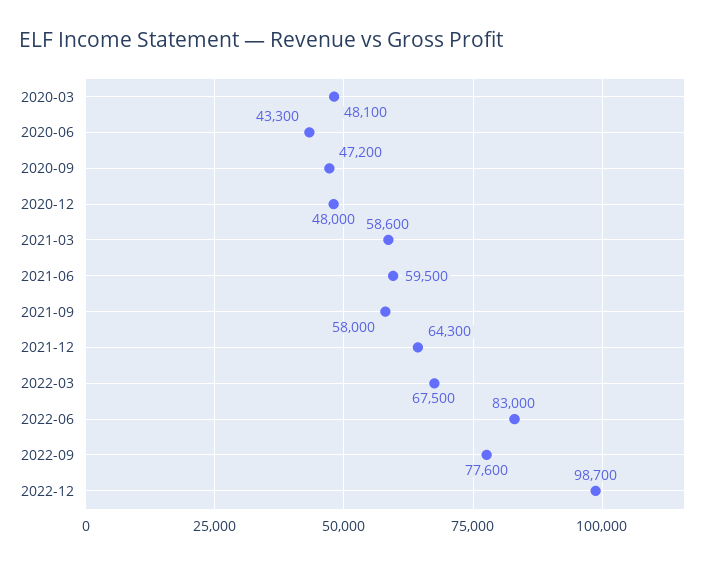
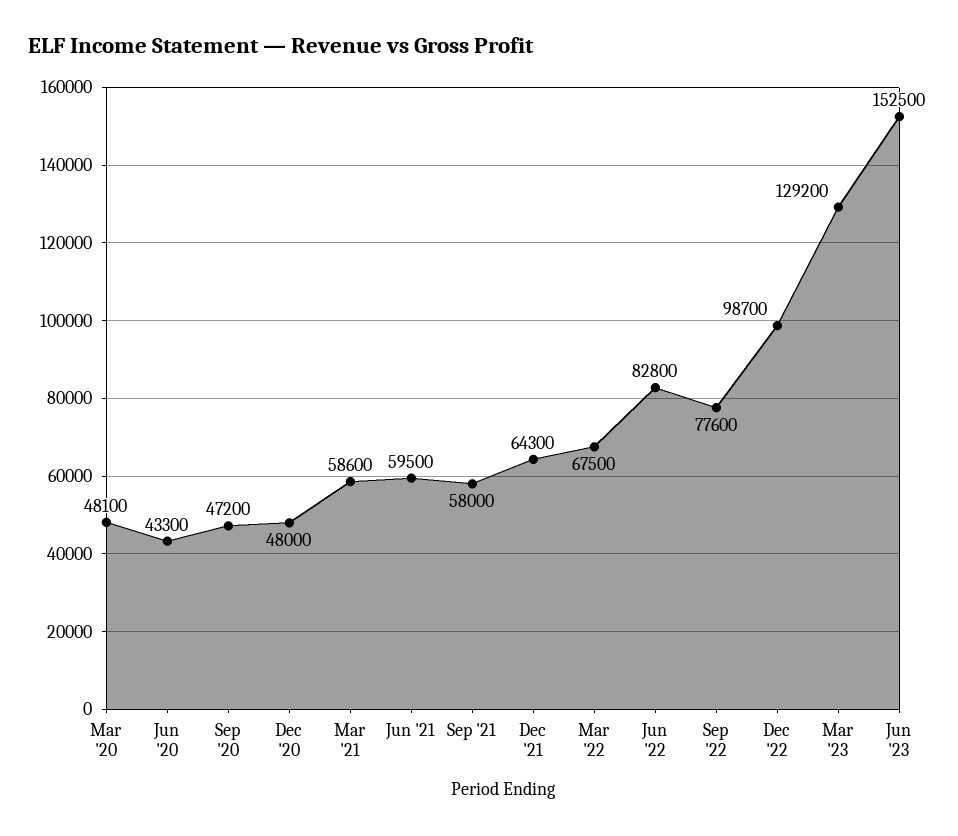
2022-06: 83000 -> 82800
Mar '23: none -> 129200
Jun '23: none -> 152500

